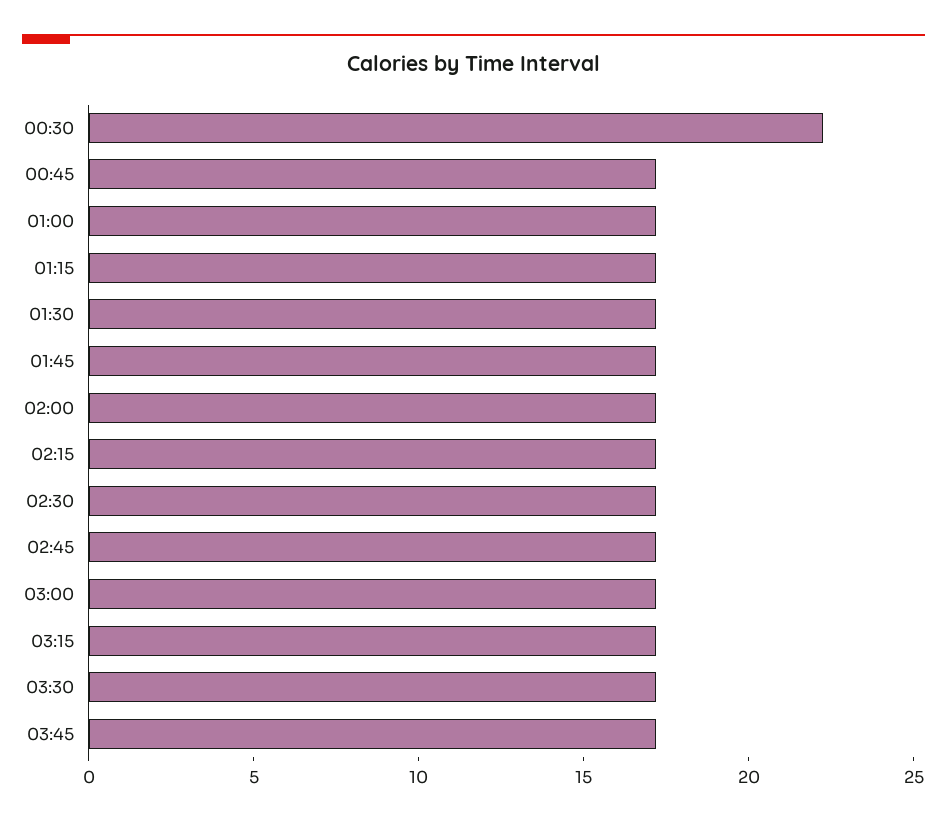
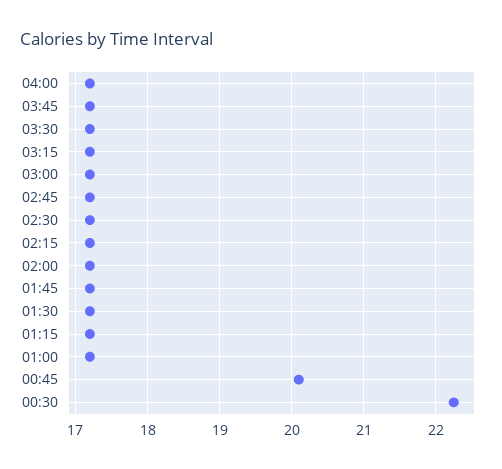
00:45: 17 -> 20.1
04:00: none -> 17.2

